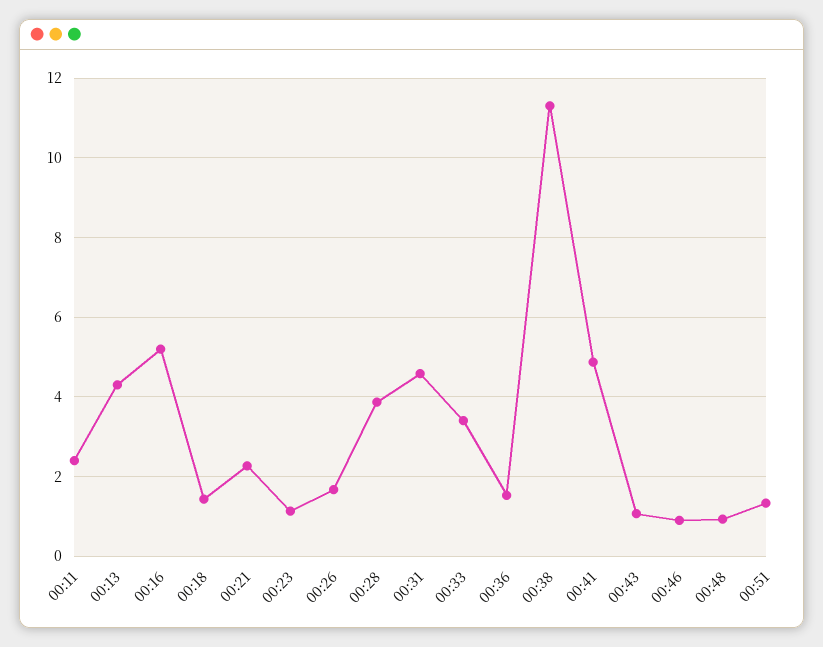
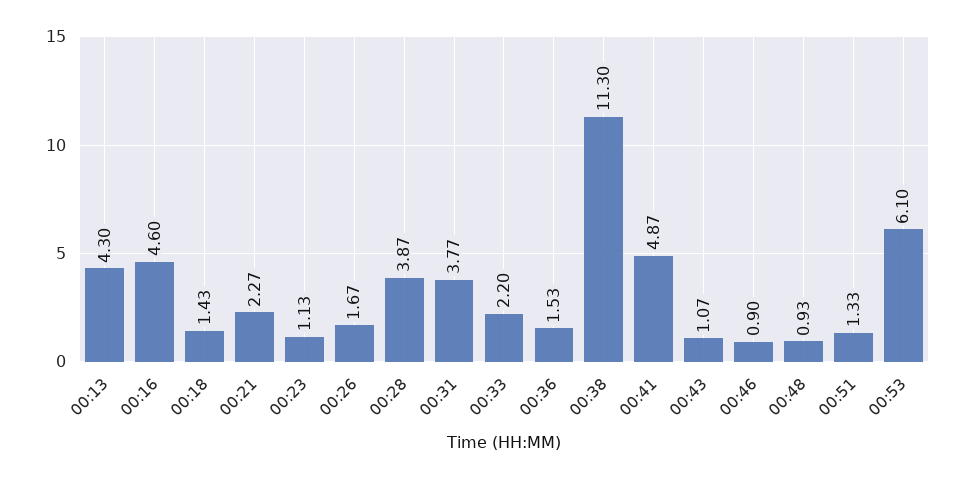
00:11: 2.4 -> none
00:16: 5.2 -> 4.6
00:31: 4.6 -> 3.77
00:33: 3.4 -> 2.2
00:53: none -> 6.1

